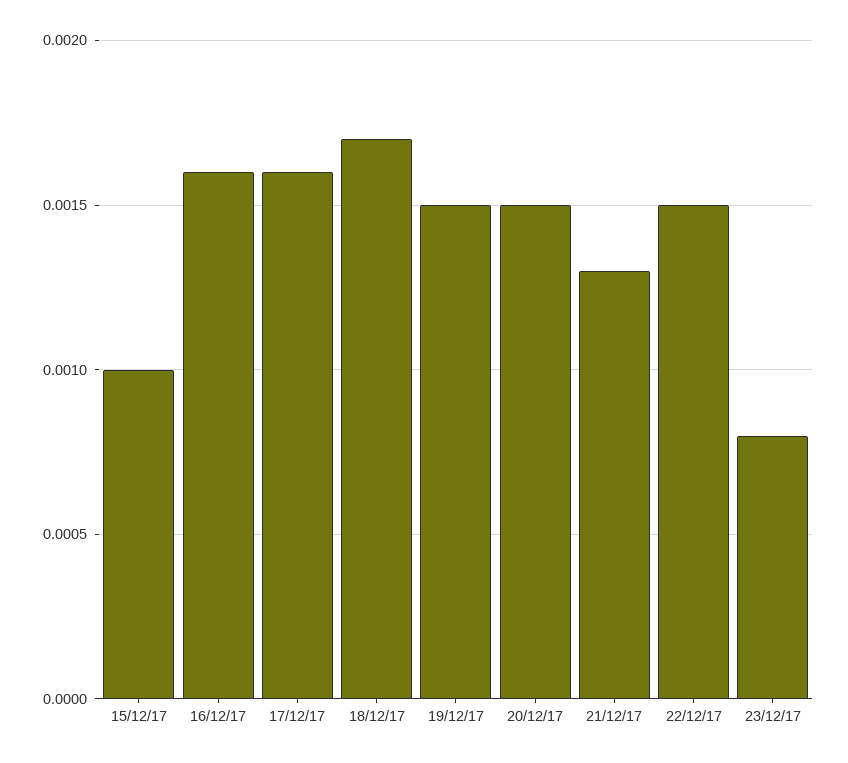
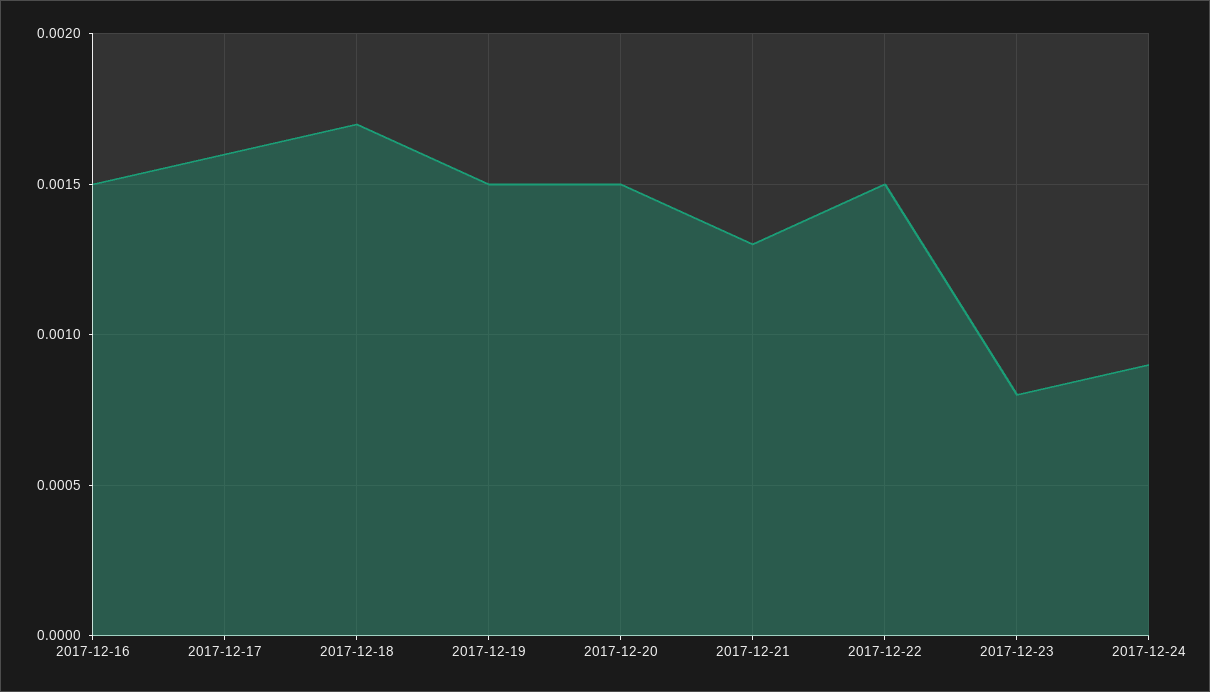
15/12/17: 0.001 -> none
16/12/17: 0.0016 -> 0.0015
2017-12-24: none -> 0.0009

